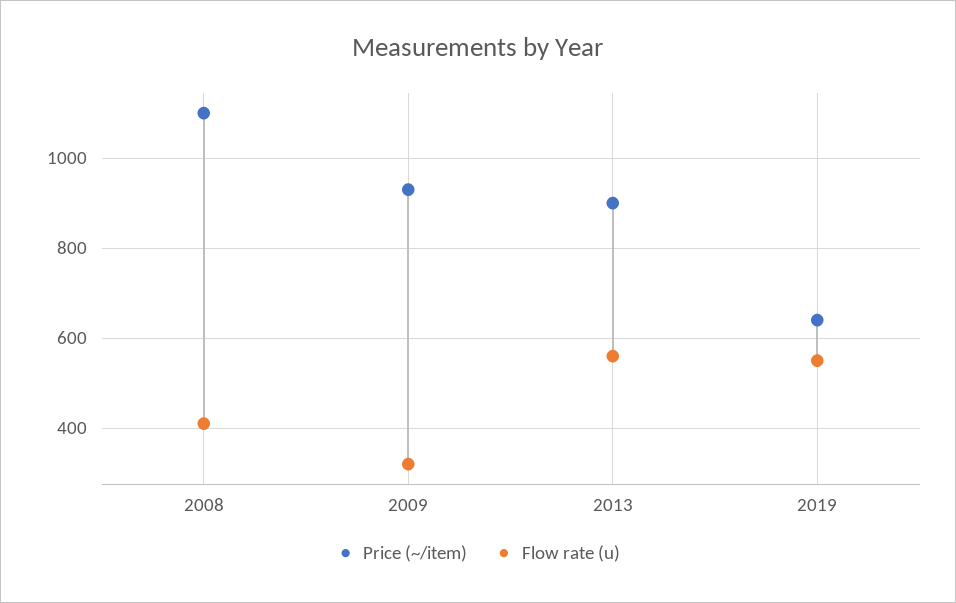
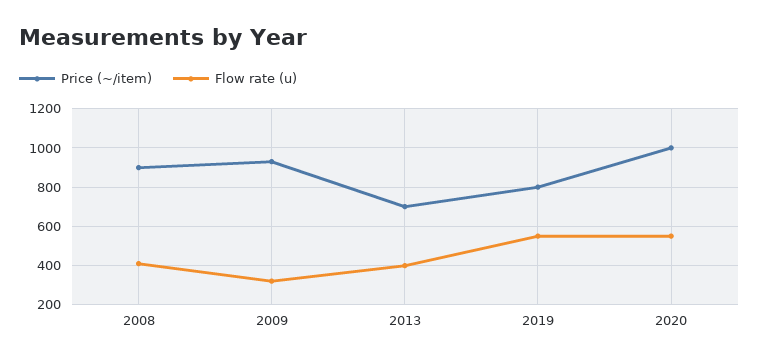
Price (~/item), 2008: 1100 -> 900
Price (~/item), 2013: 900 -> 700
Flow rate (u), 2013: 560 -> 400
Price (~/item), 2019: 640 -> 800
Price (~/item), 2020: none -> 1000
Flow rate (u), 2020: none -> 550

